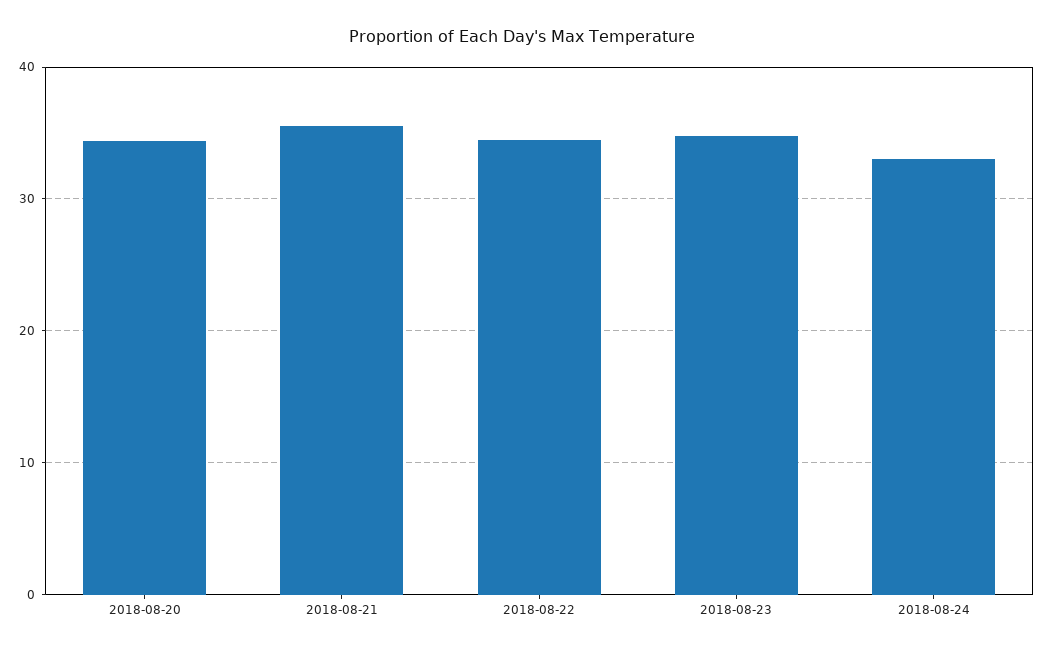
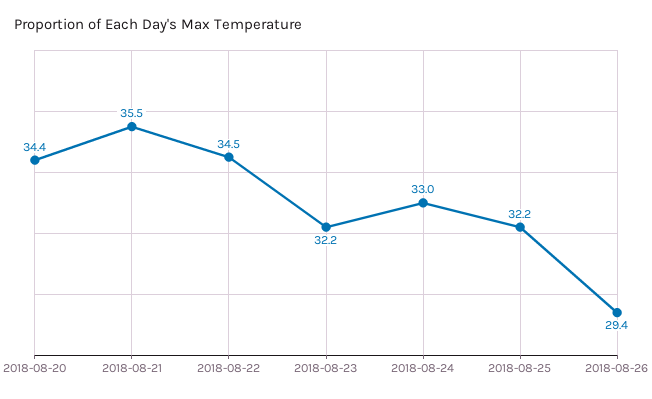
2018-08-23: 35 -> 32.2
2018-08-25: none -> 32.2
2018-08-26: none -> 29.4

